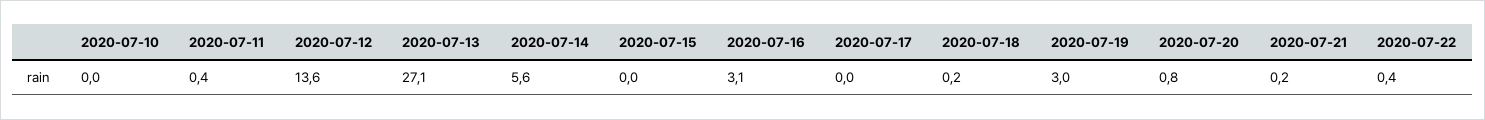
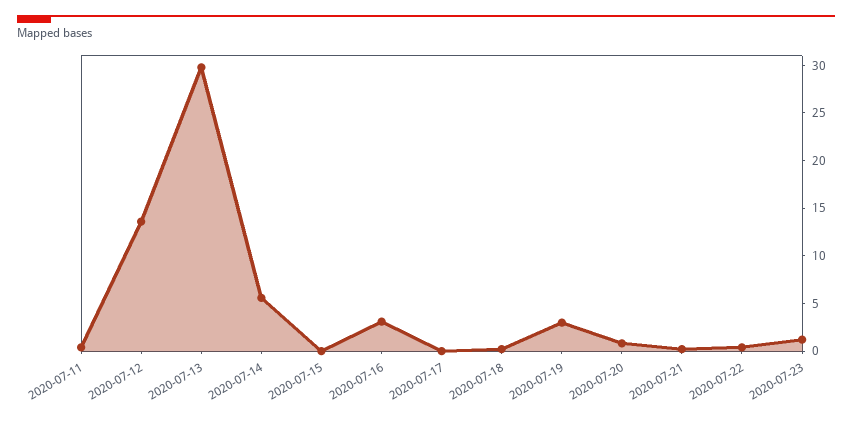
2020-07-10: 0 -> none
2020-07-13: 27.1 -> 30
2020-07-23: none -> 1

